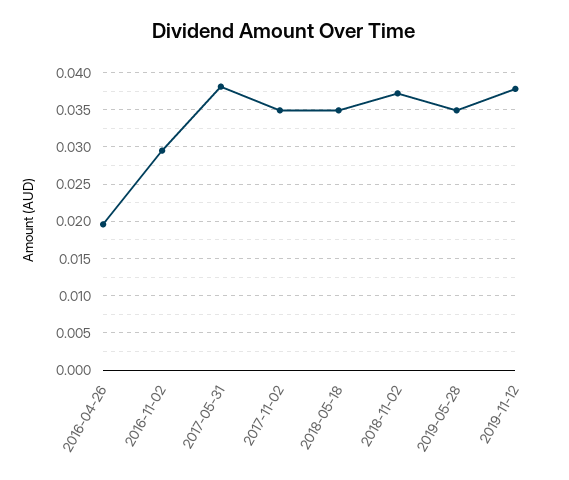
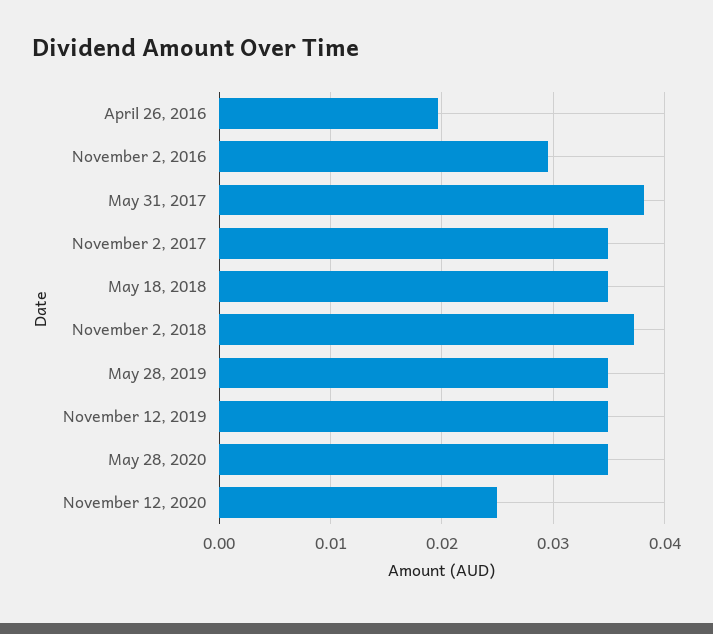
2019-11-12: 0.038 -> 0.035
May 28, 2020: none -> 0.035
November 12, 2020: none -> 0.025

